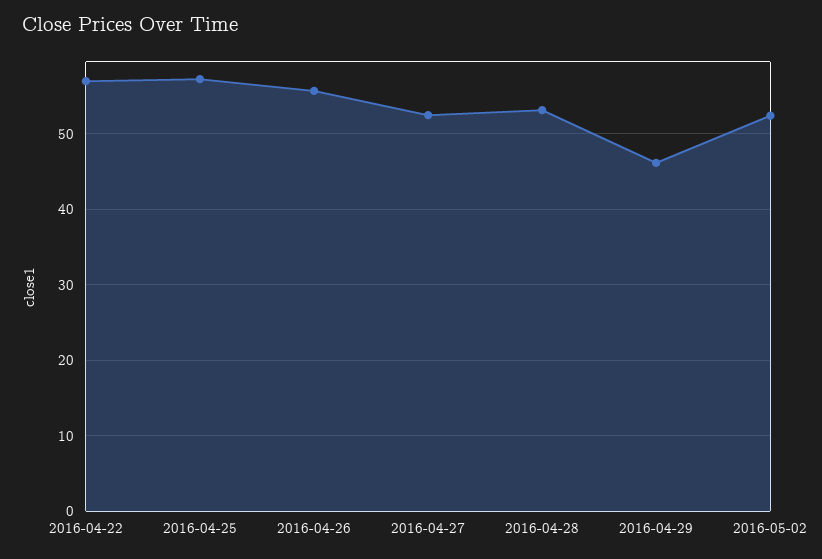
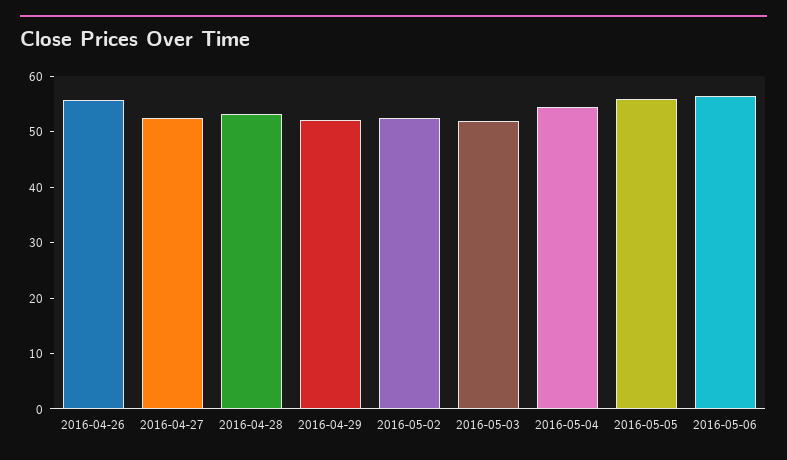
2016-04-22: 57 -> none
2016-04-25: 57 -> none
2016-04-29: 46 -> 52
2016-05-03: none -> 52
2016-05-04: none -> 54
2016-05-05: none -> 56
2016-05-06: none -> 56

